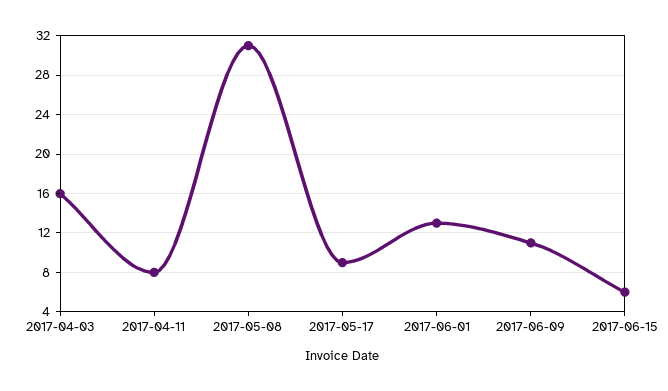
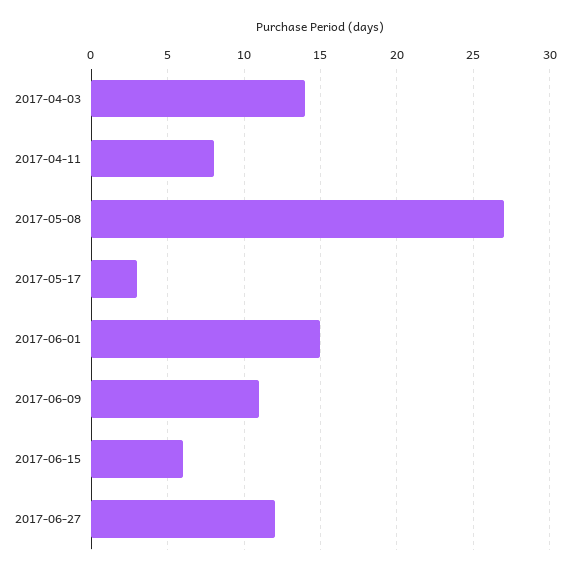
2017-04-03: 16 -> 14
2017-05-08: 31 -> 27
2017-05-17: 9 -> 3
2017-06-01: 13 -> 15
2017-06-27: none -> 12

